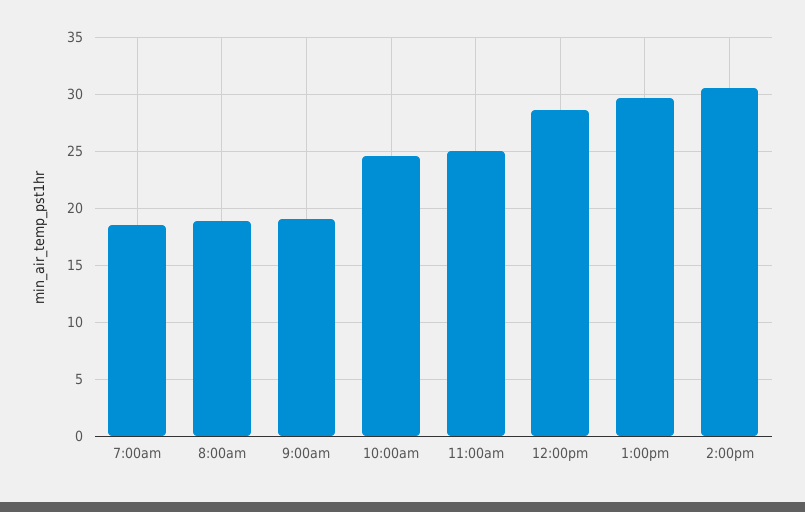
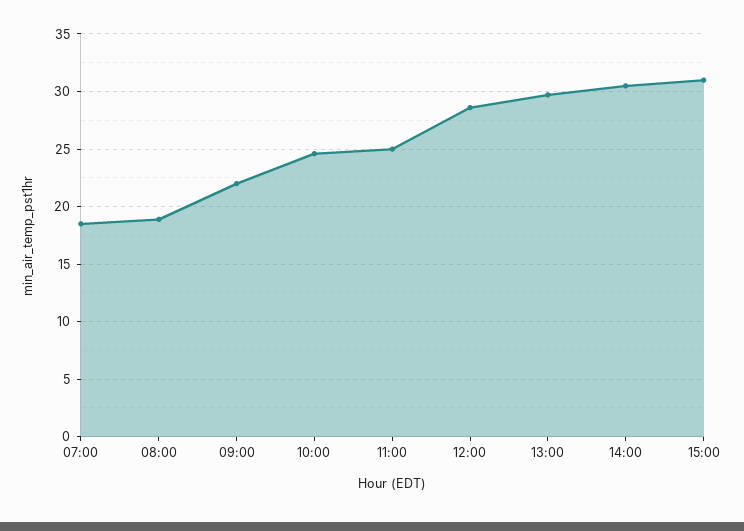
9:00am: 19 -> 22
15:00: none -> 31

